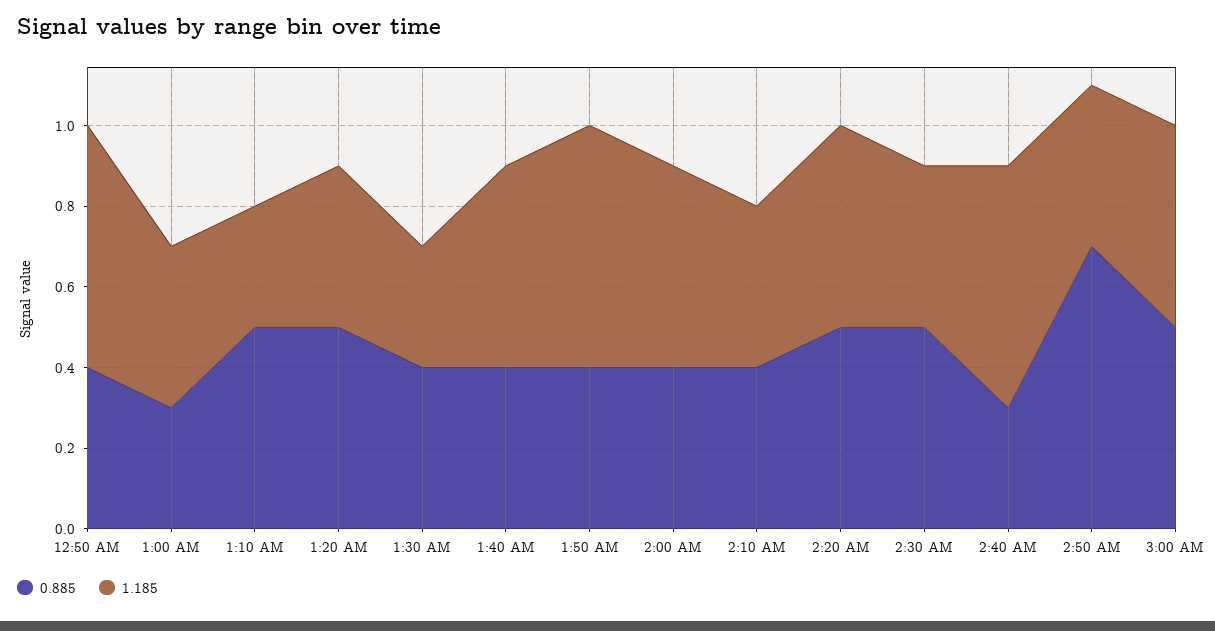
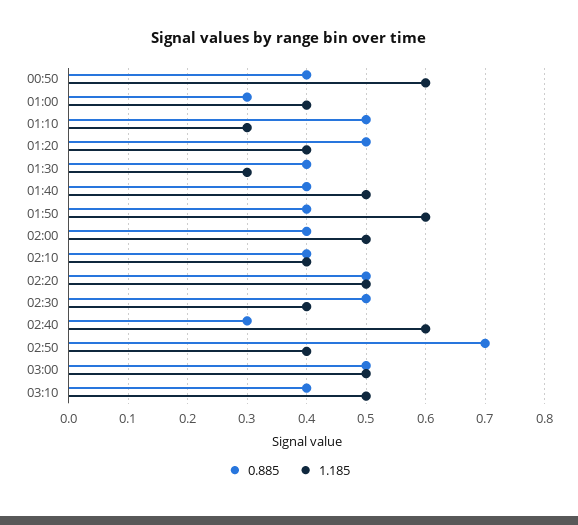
0.885, 03:10: none -> 0.4
1.185, 03:10: none -> 0.5

